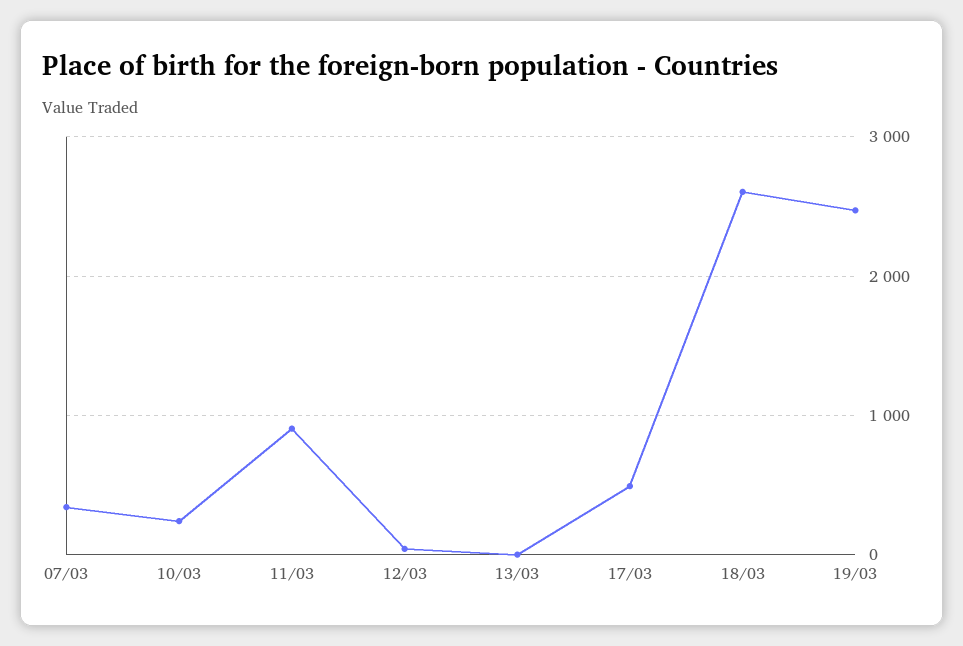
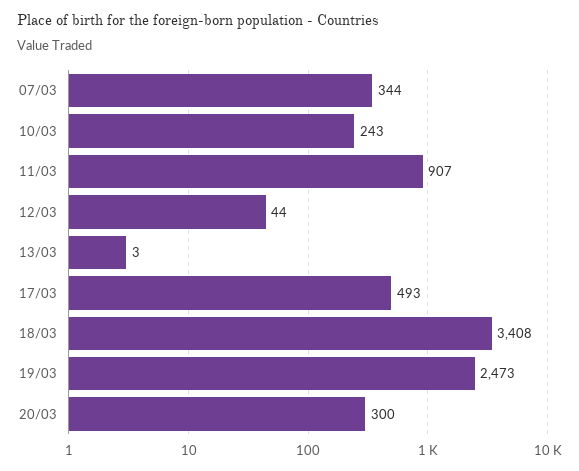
18/03: 2600 -> 3408
20/03: none -> 300

